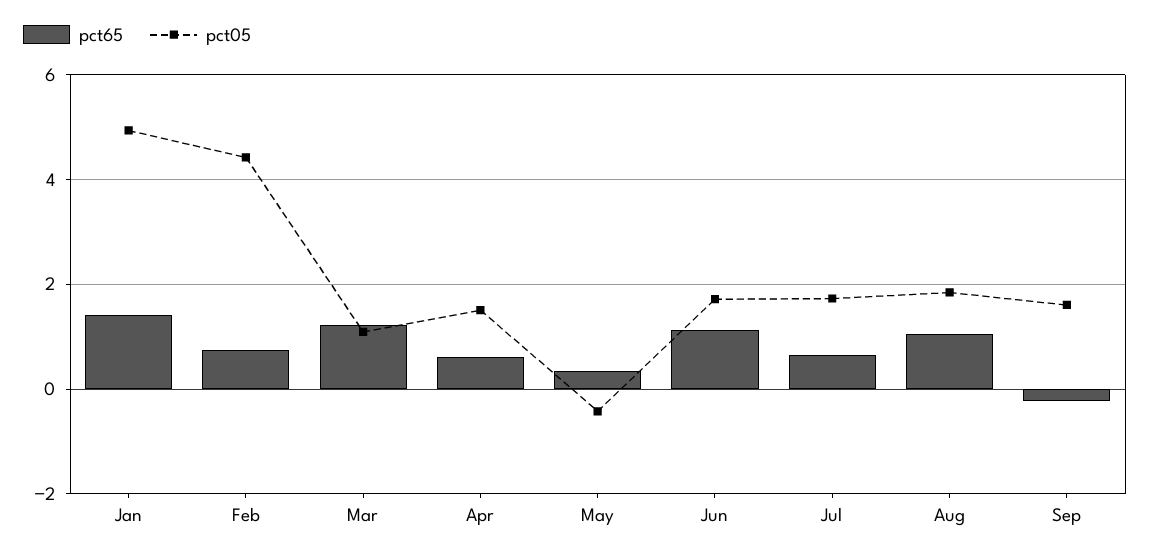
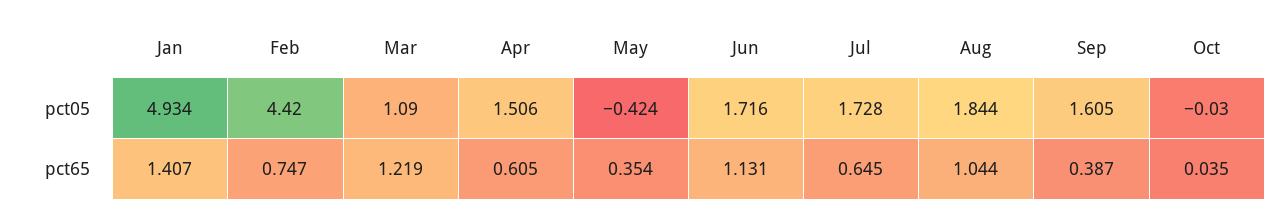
pct65, Sep: -0.2 -> 0.387
pct05, Oct: none -> -0.03
pct65, Oct: none -> 0.035

